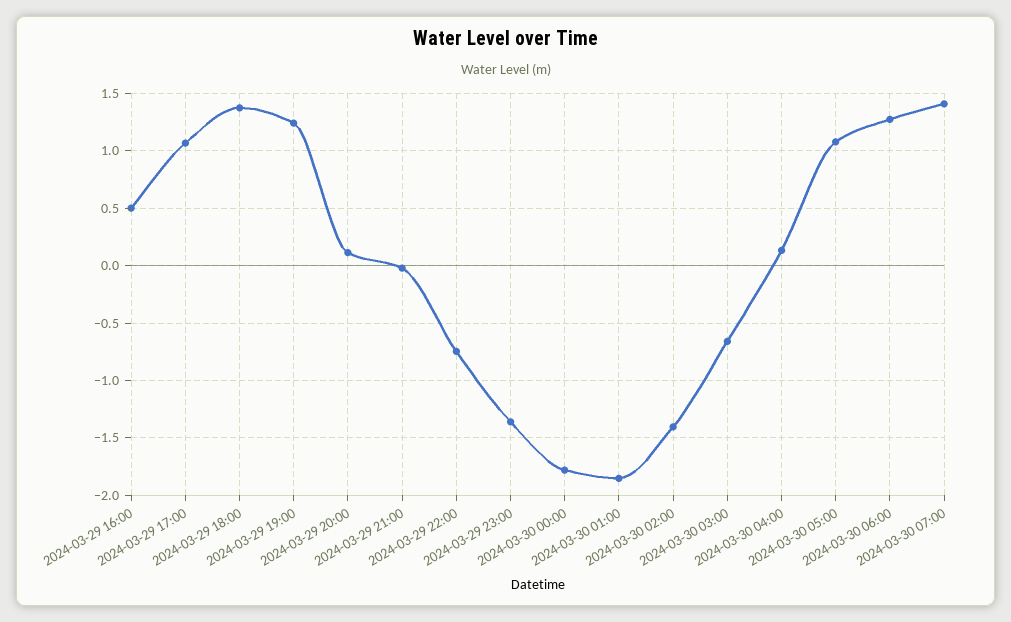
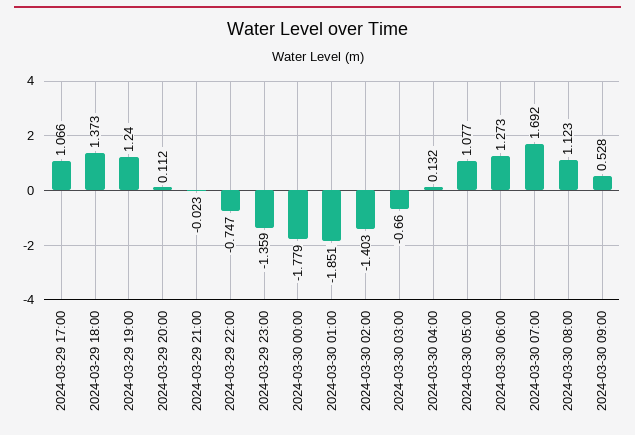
2024-03-29 16:00: 0.5 -> none
2024-03-30 07:00: 1.4 -> 1.692
2024-03-30 08:00: none -> 1.123
2024-03-30 09:00: none -> 0.528

